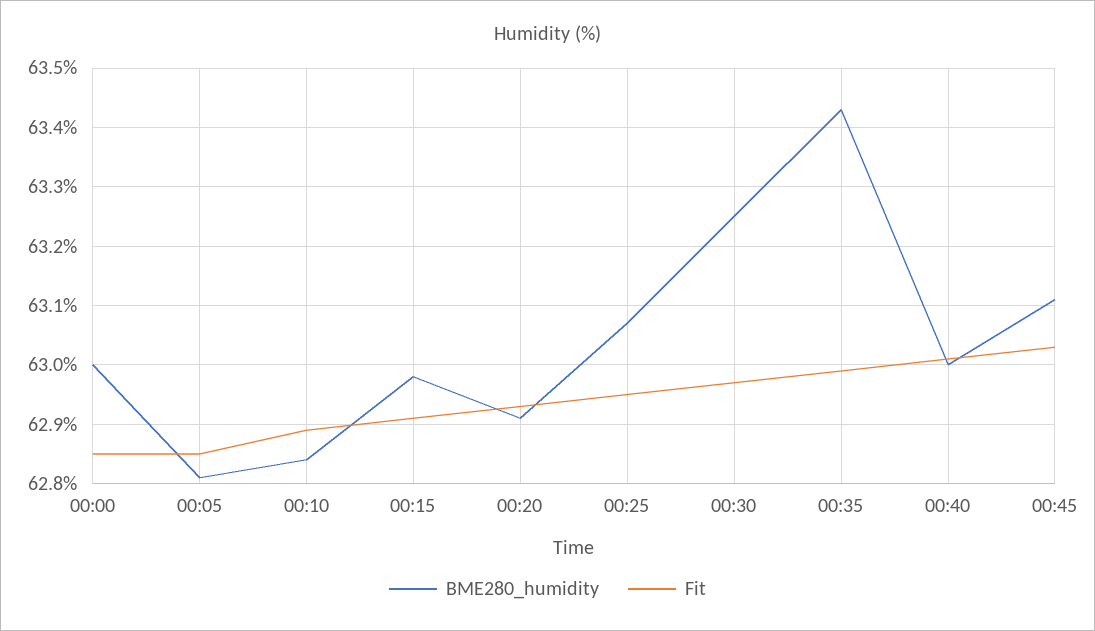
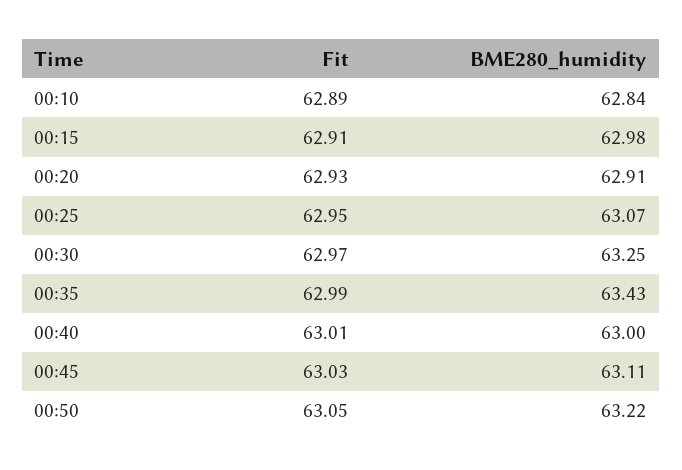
BME280_humidity, 00:00: 63 -> none
Fit, 00:00: 62.85 -> none
BME280_humidity, 00:05: 62.8 -> none
Fit, 00:05: 62.85 -> none
Fit, 00:50: none -> 63.05
BME280_humidity, 00:50: none -> 63.22

